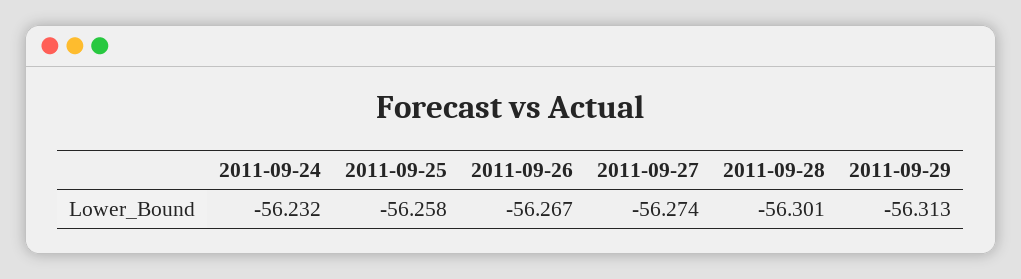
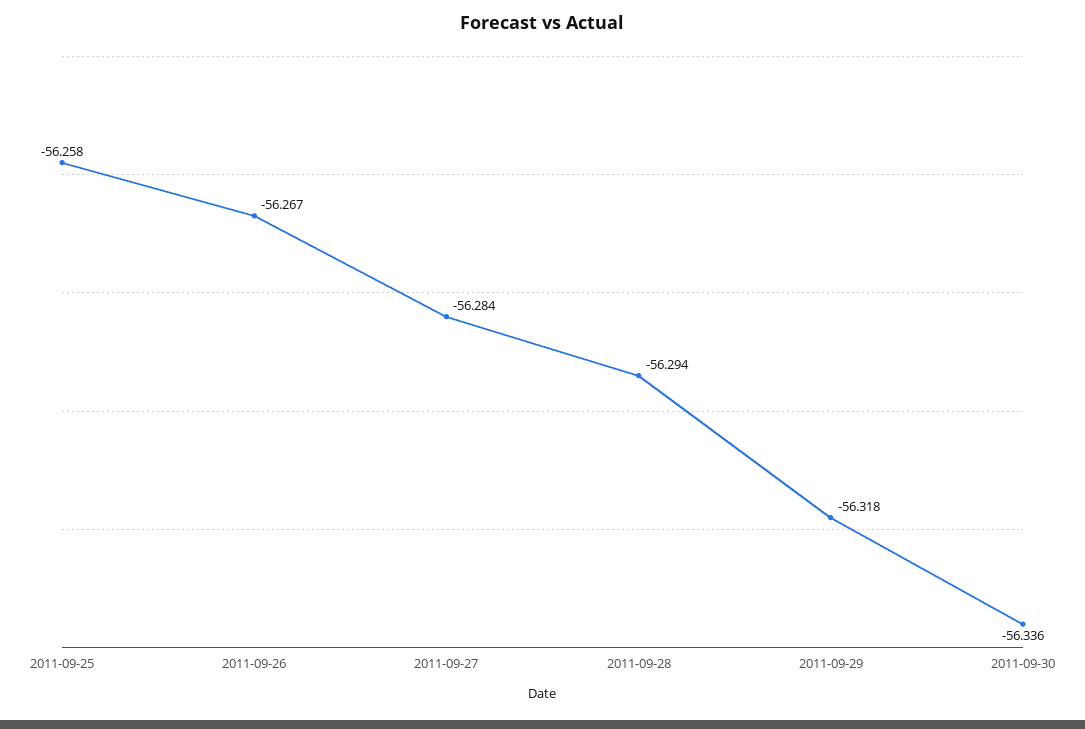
2011-09-24: -56.232 -> none
2011-09-27: -56.274 -> -56.284
2011-09-28: -56.301 -> -56.294
2011-09-29: -56.313 -> -56.318
2011-09-30: none -> -56.336

